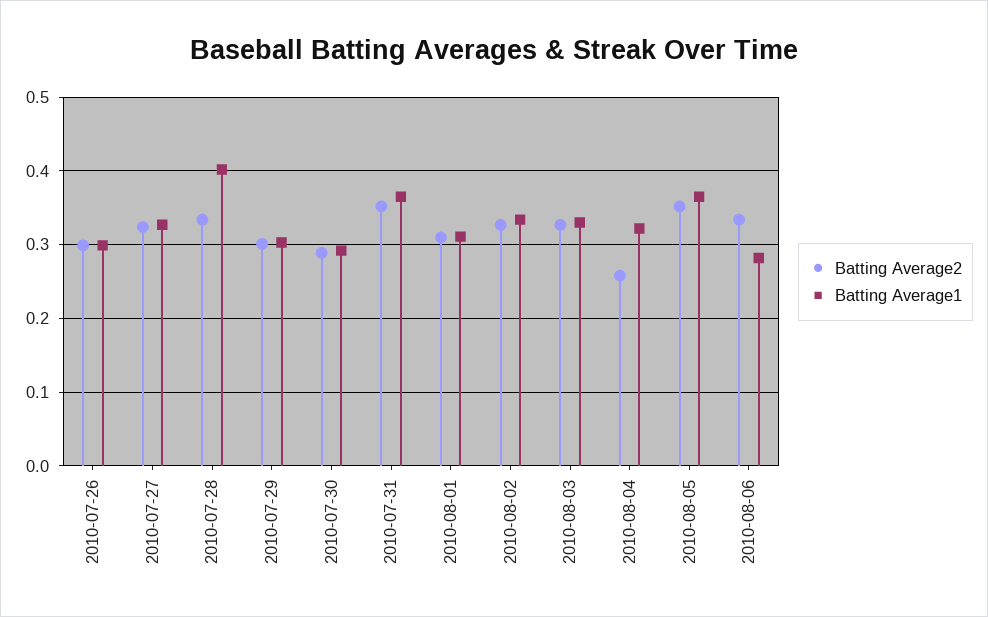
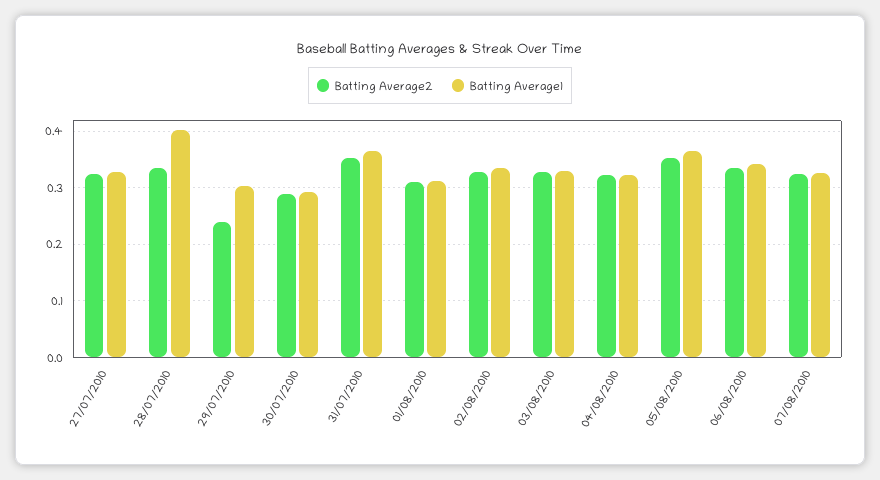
Batting Average2, 2010-07-26: 0.3 -> none
Batting Average1, 2010-07-26: 0.3 -> none
Batting Average2, 2010-07-29: 0.3 -> 0.24
Batting Average2, 2010-08-04: 0.26 -> 0.32
Batting Average1, 2010-08-06: 0.28 -> 0.34
Batting Average2, 07/08/2010: none -> 0.32
Batting Average1, 07/08/2010: none -> 0.32

